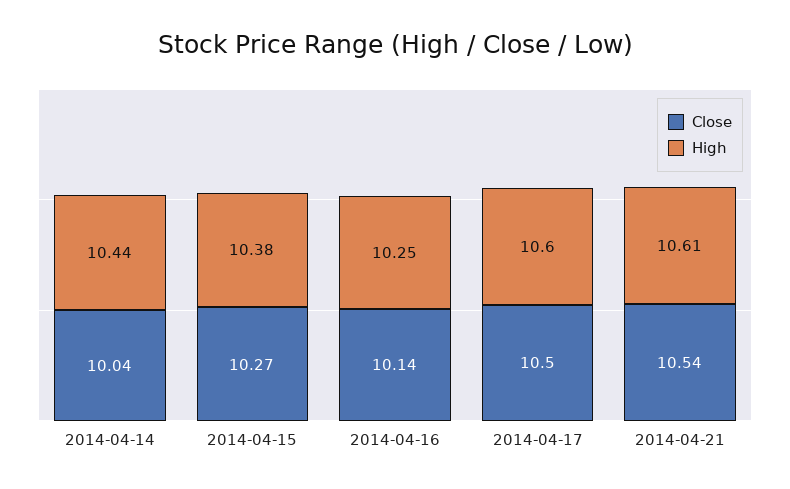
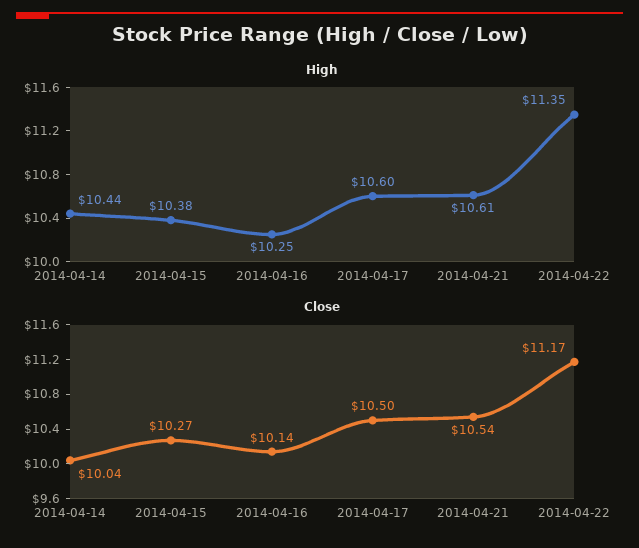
High, 2014-04-22: none -> 11.35
Close, 2014-04-22: none -> 11.17

